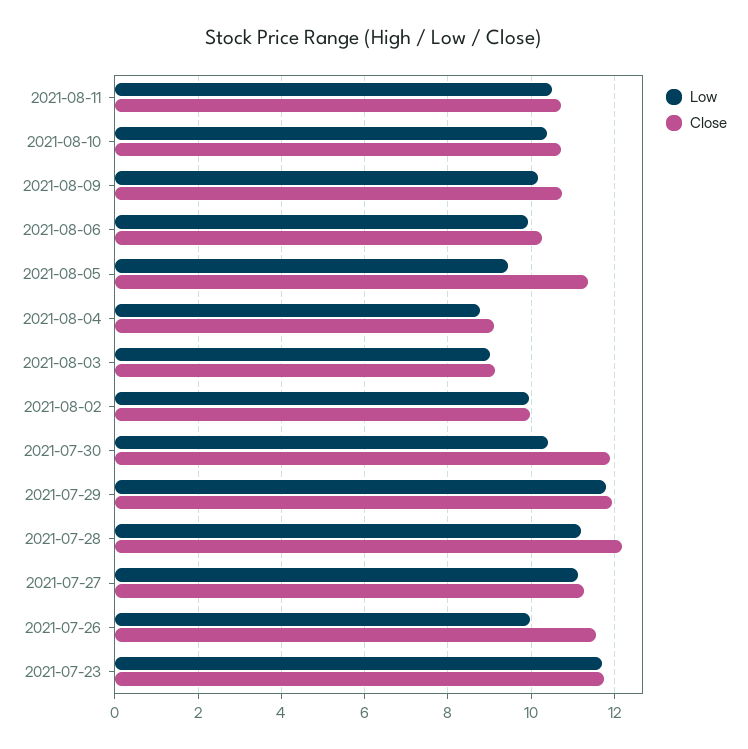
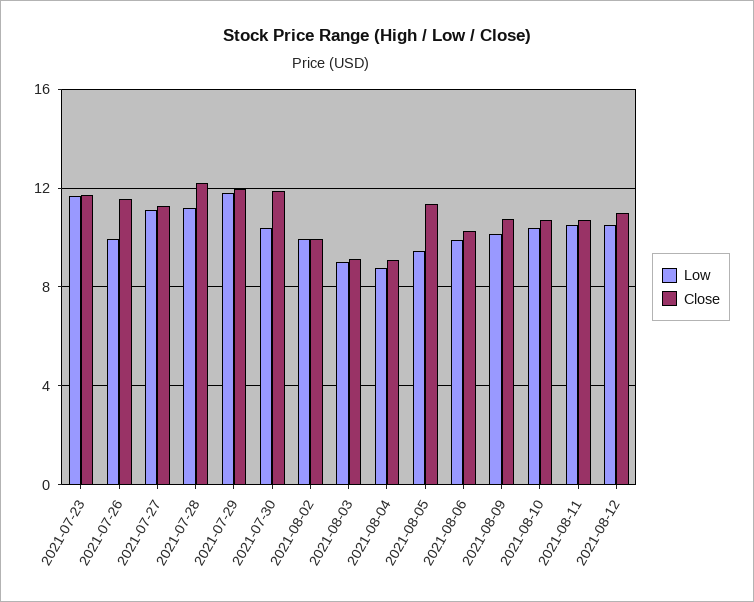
Low, 2021-08-12: none -> 10.5
Close, 2021-08-12: none -> 11

